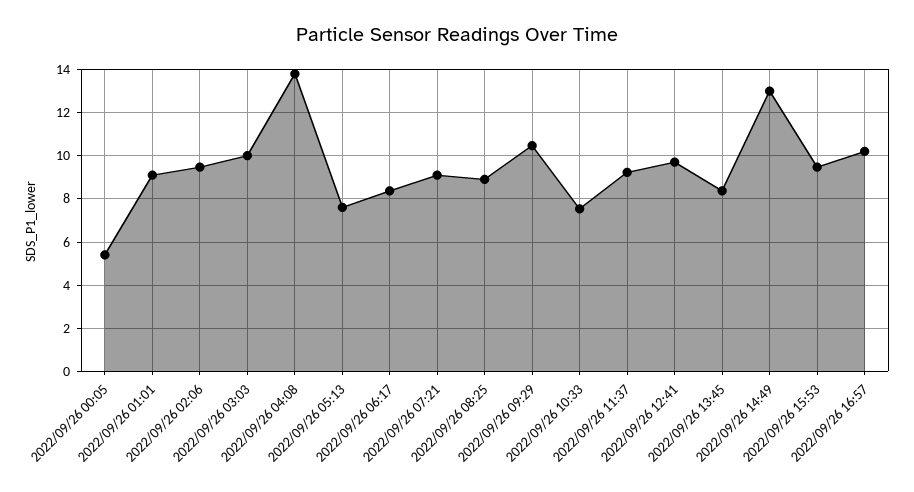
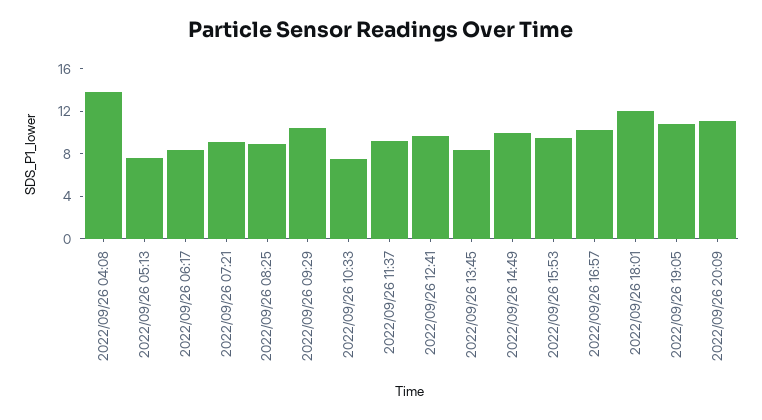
2022/09/26 00:05: 5.5 -> none
2022/09/26 01:01: 9 -> none
2022/09/26 02:06: 9.5 -> none
2022/09/26 03:03: 10 -> none
2022/09/26 14:49: 13 -> 10
2022/09/26 18:01: none -> 12
2022/09/26 19:05: none -> 11
2022/09/26 20:09: none -> 11

